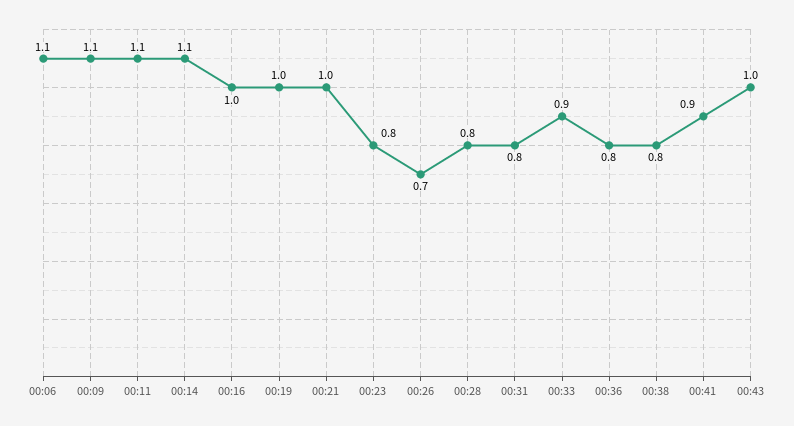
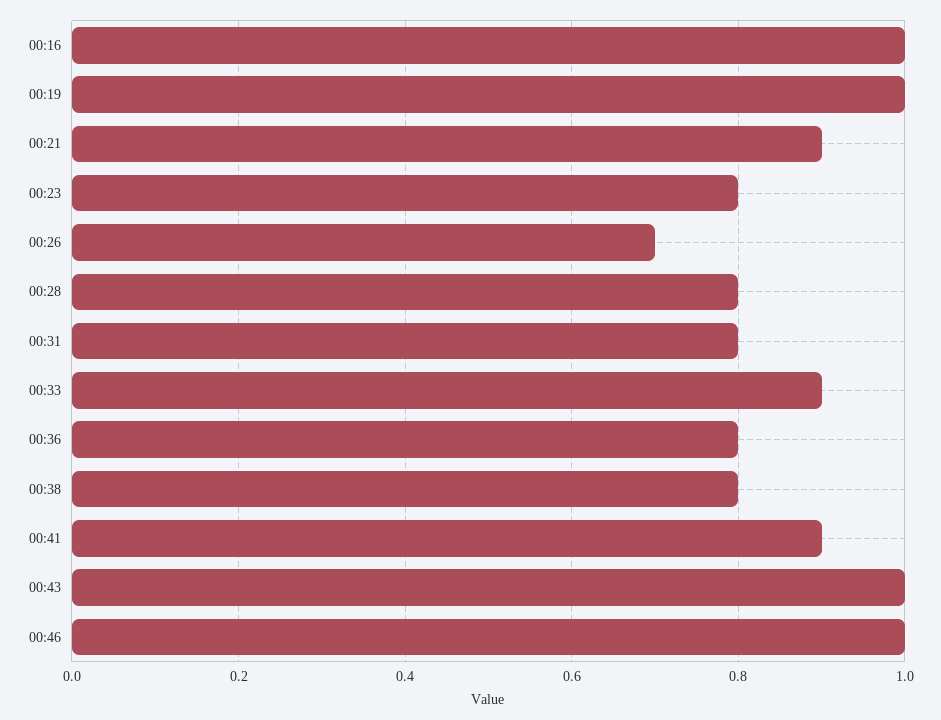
00:06: 1.1 -> none
00:09: 1.1 -> none
00:11: 1.1 -> none
00:14: 1.1 -> none
00:21: 1 -> 0.9
00:46: none -> 1

